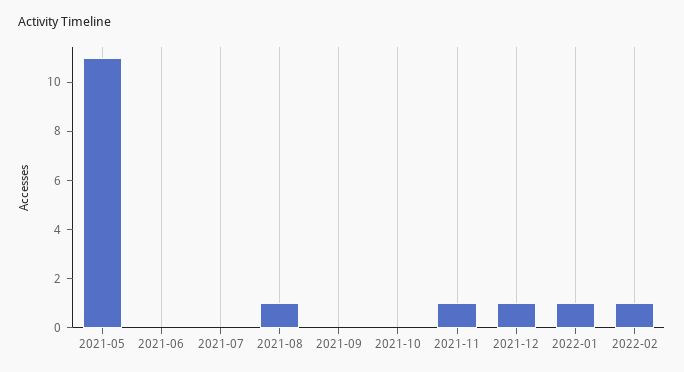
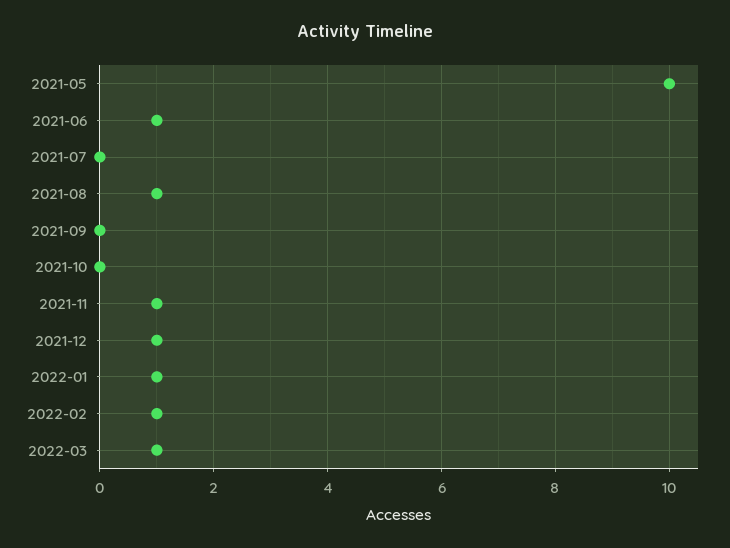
2021-05: 11 -> 10
2021-06: 0 -> 1
2022-03: none -> 1

